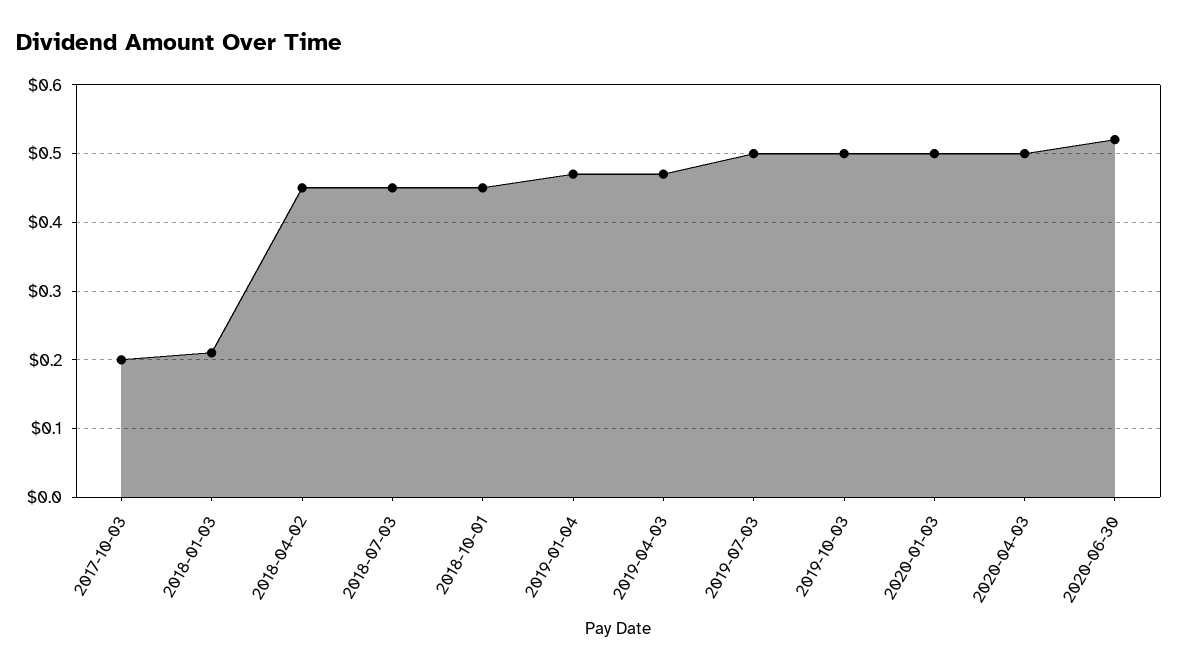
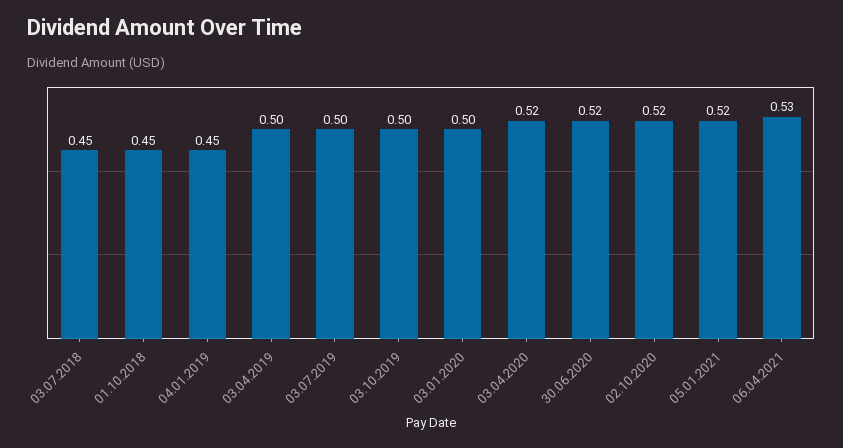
2017-10-03: 0.2 -> none
2018-01-03: 0.21 -> none
2018-04-02: 0.45 -> none
2019-01-04: 0.47 -> 0.45
2019-04-03: 0.47 -> 0.5
2020-04-03: 0.5 -> 0.52
02.10.2020: none -> 0.52
05.01.2021: none -> 0.52
06.04.2021: none -> 0.53

